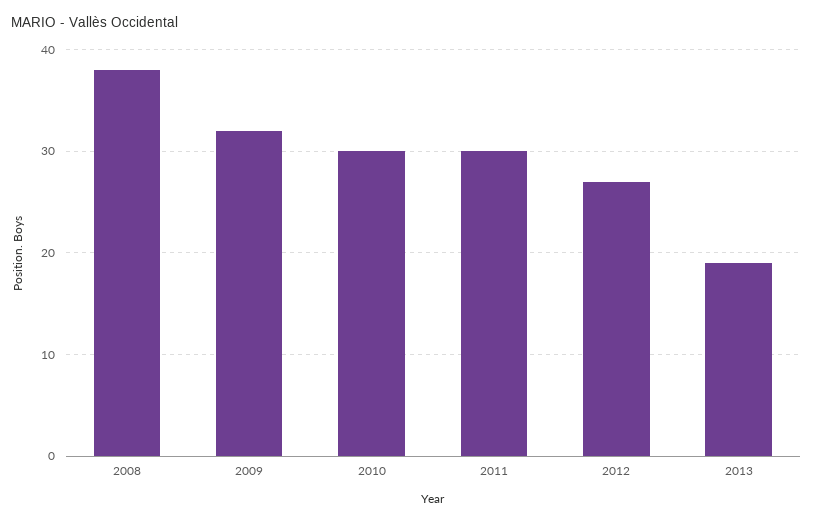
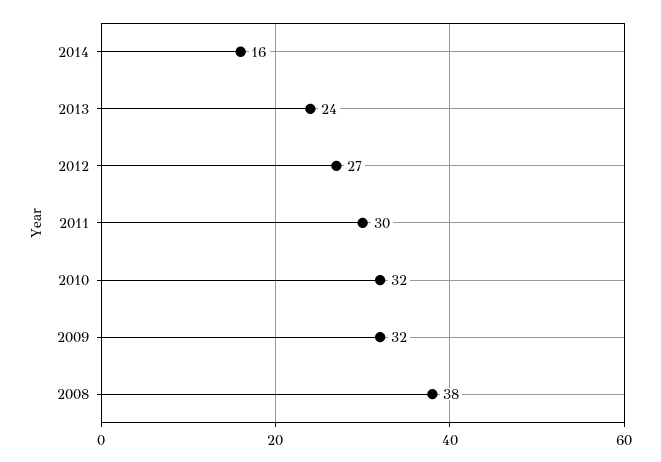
2010: 30 -> 32
2013: 19 -> 24
2014: none -> 16

